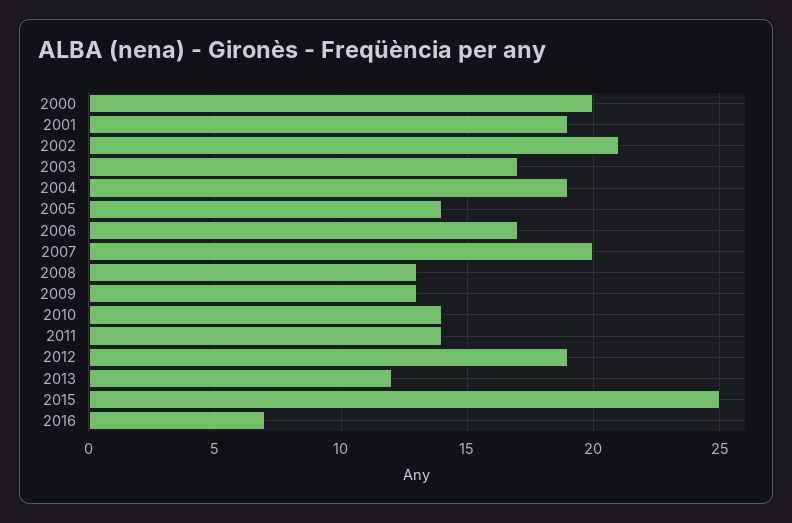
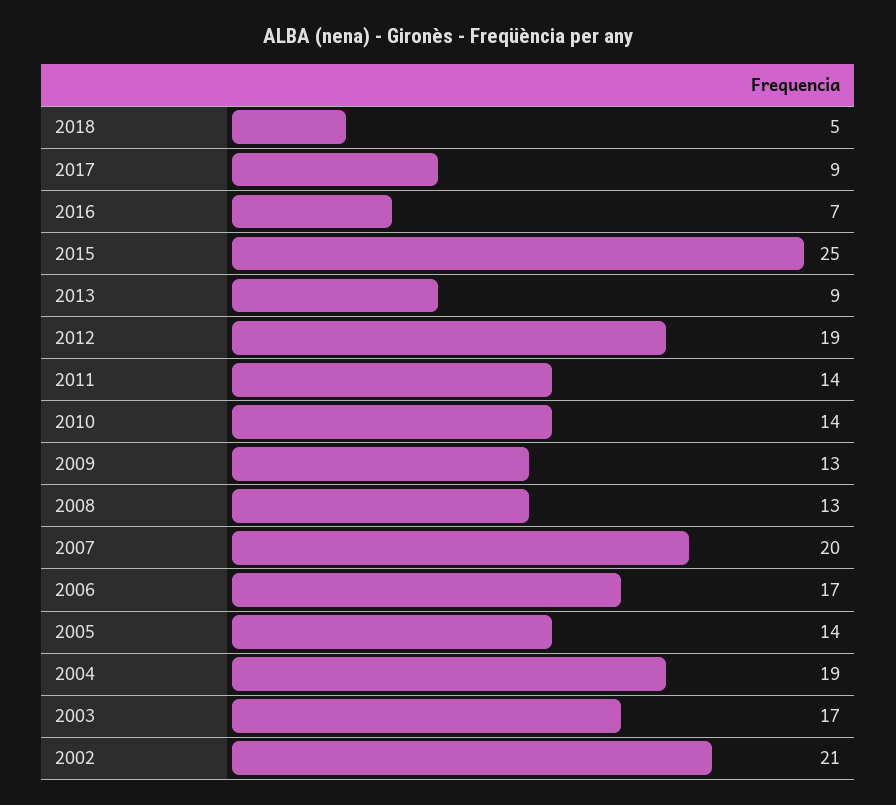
2000: 20 -> none
2001: 19 -> none
2013: 12 -> 9
2018: none -> 5
2017: none -> 9

